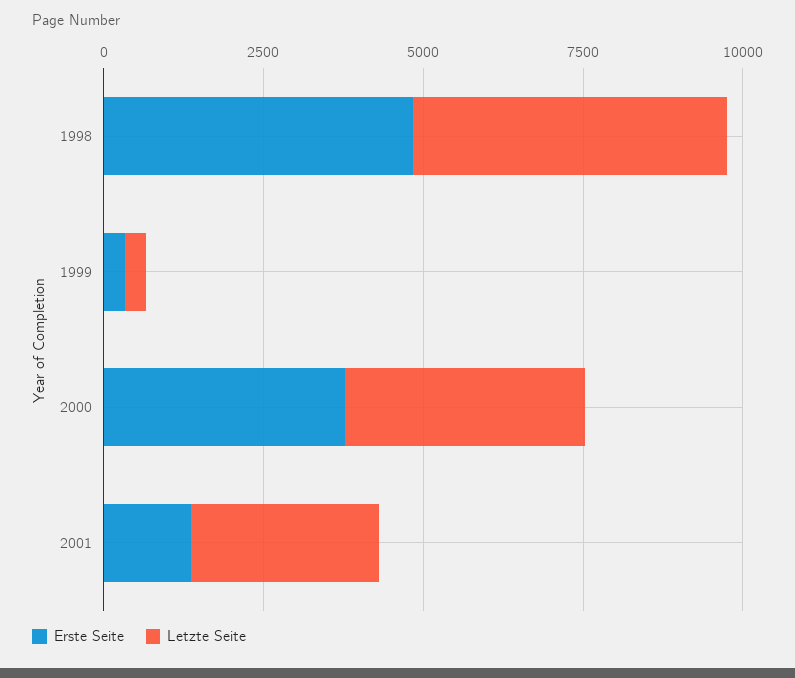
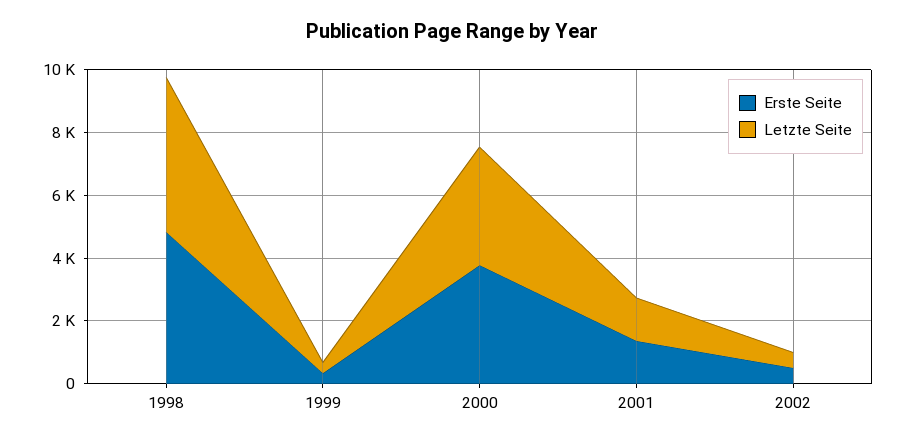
Letzte Seite, 2001: 3000 -> 1500
Erste Seite, 2002: none -> 500
Letzte Seite, 2002: none -> 500

